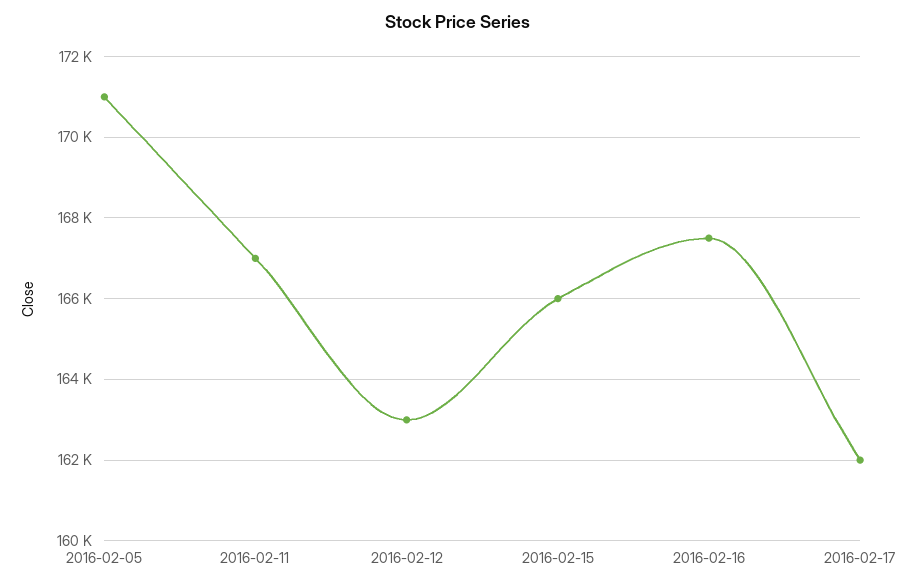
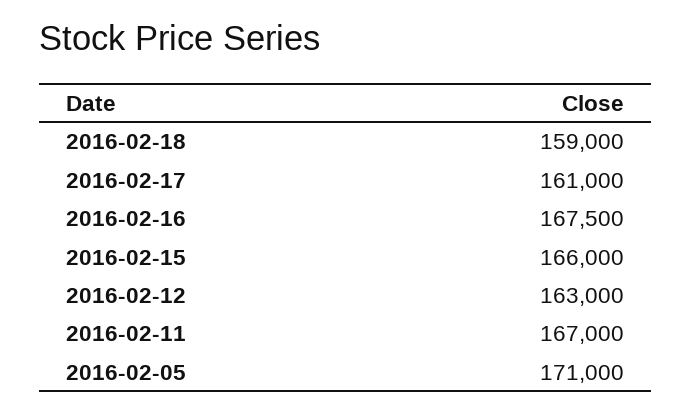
2016-02-17: 162000 -> 161000
2016-02-18: none -> 159000

